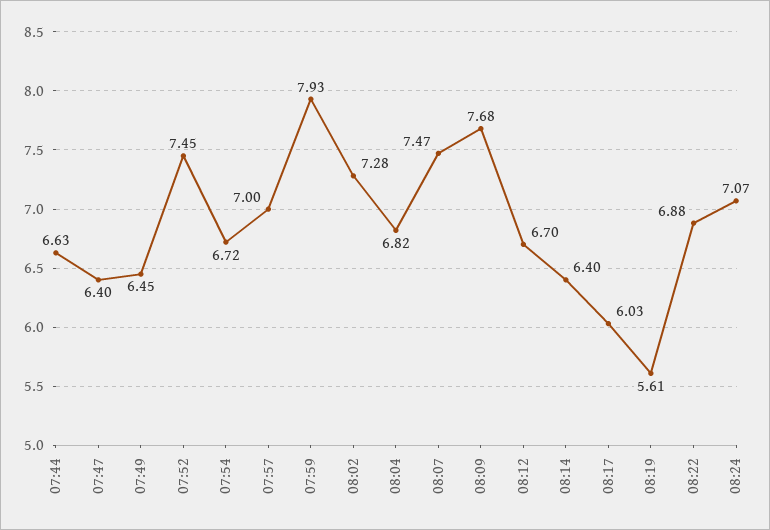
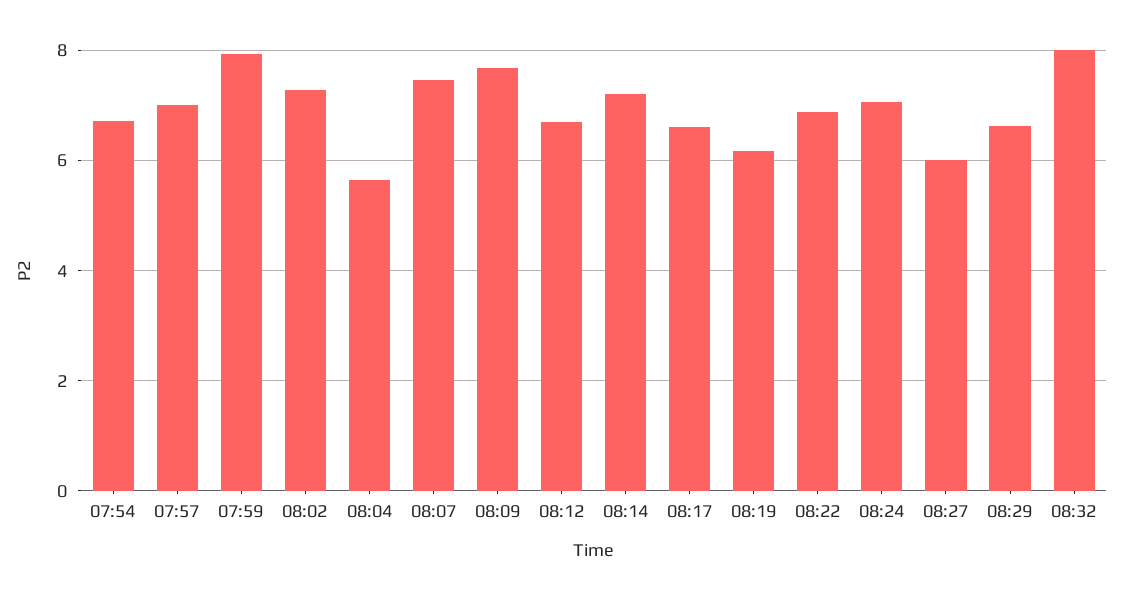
07:44: 6.63 -> none
07:47: 6.4 -> none
07:49: 6.45 -> none
07:52: 7.45 -> none
08:04: 6.82 -> 5.6
08:14: 6.4 -> 7.2
08:17: 6.03 -> 6.6
08:19: 5.61 -> 6.2
08:27: none -> 6
08:29: none -> 6.6
08:32: none -> 8

